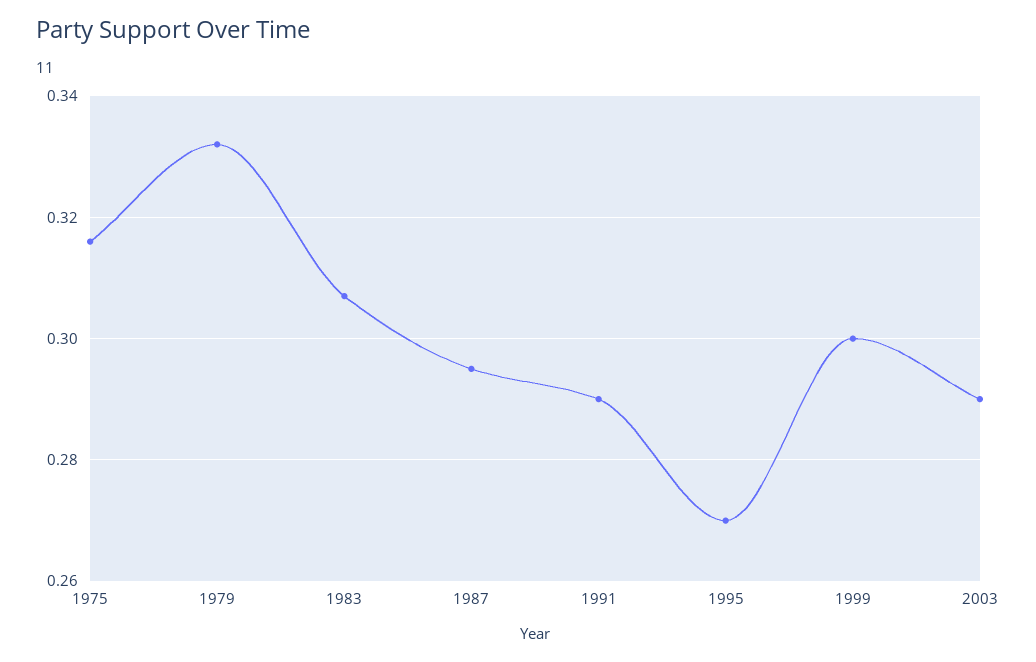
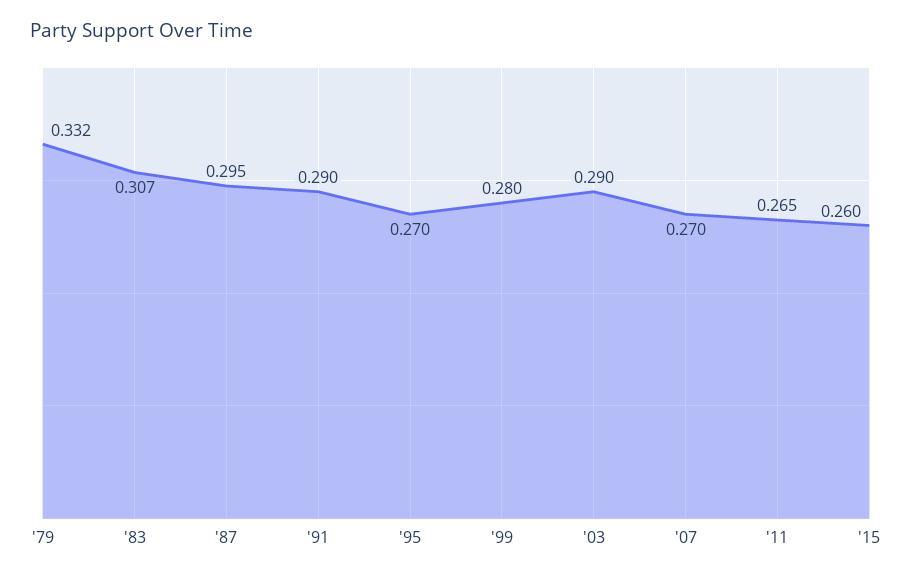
1975: 0.315 -> none
1999: 0.3 -> 0.28
'07: none -> 0.27
'11: none -> 0.265
'15: none -> 0.26

